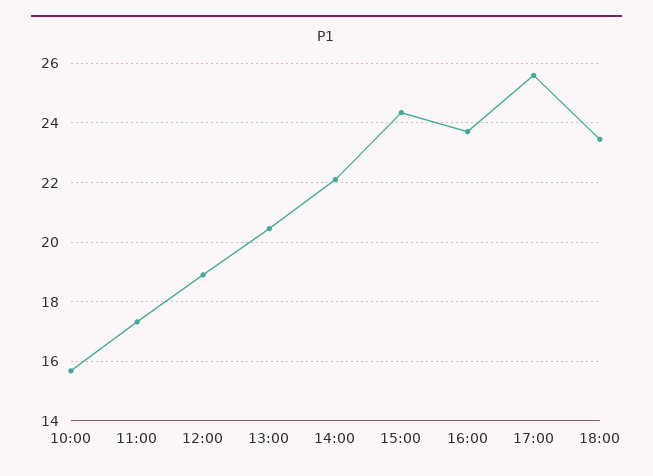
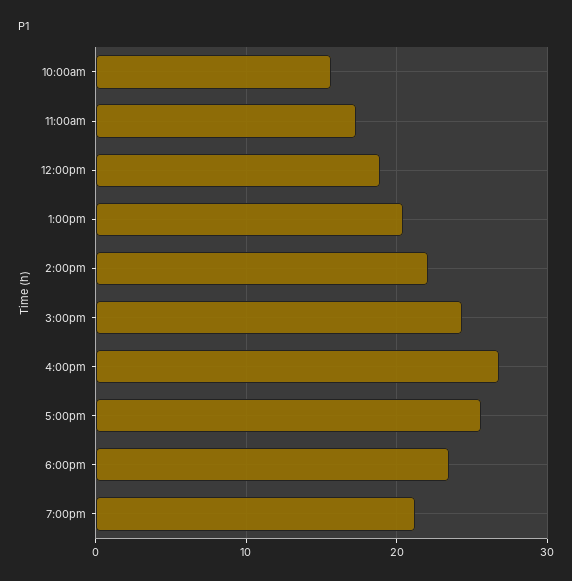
16:00: 23.75 -> 27
7:00pm: none -> 21

